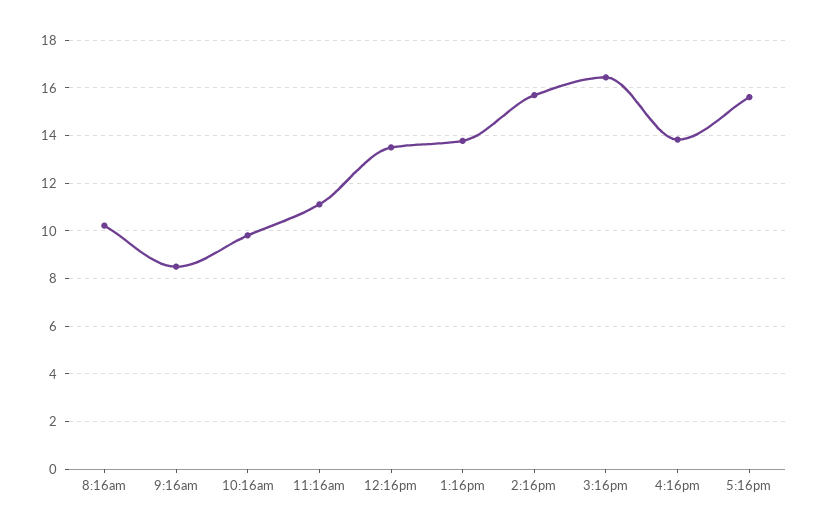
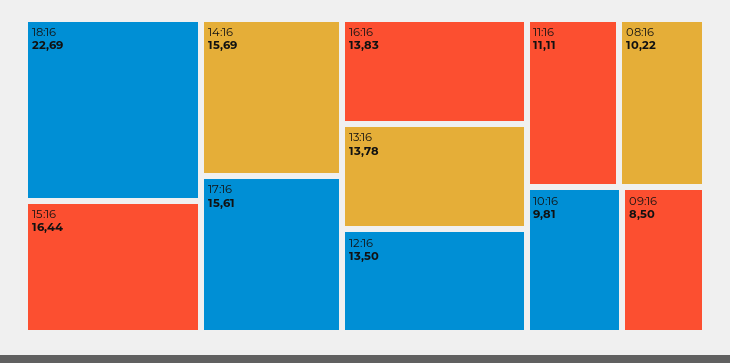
18:16: none -> 22.69

